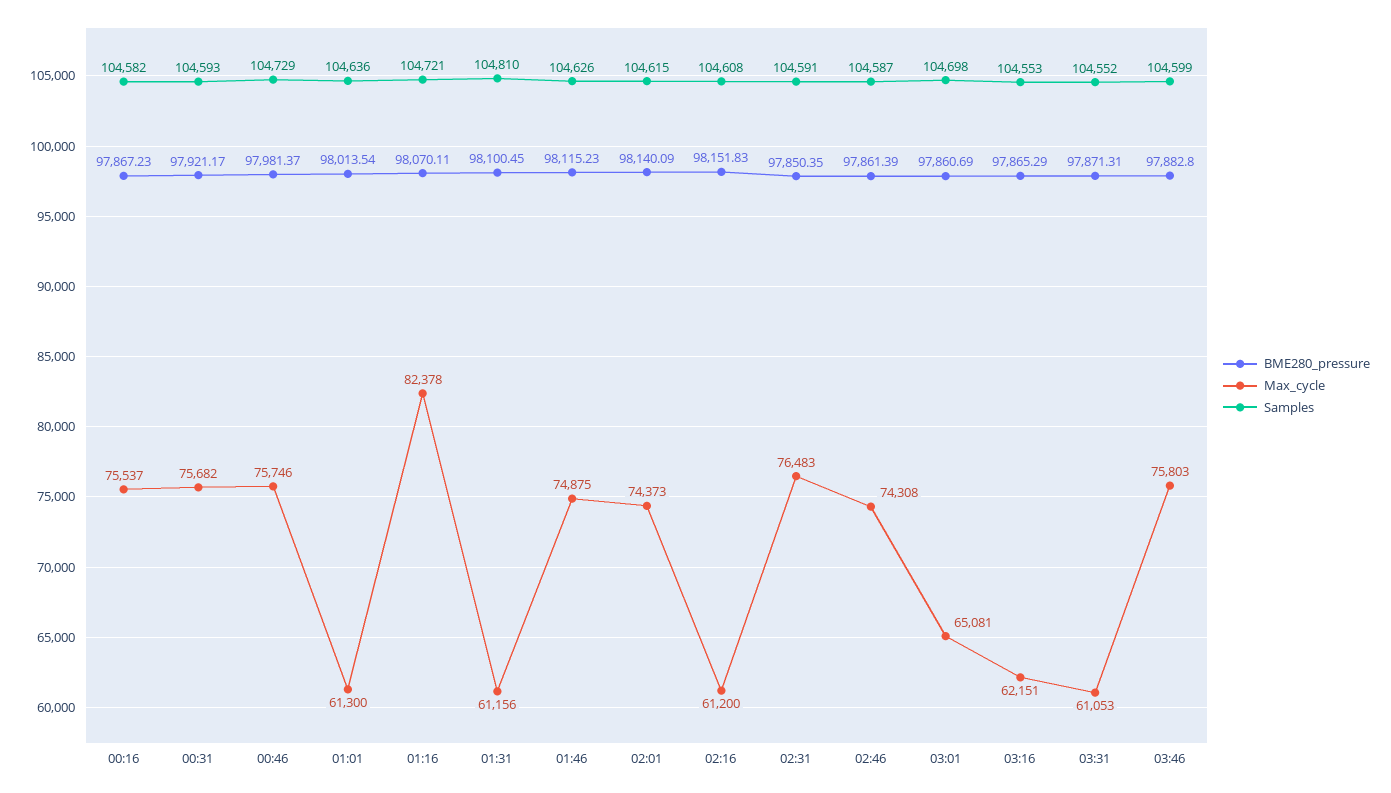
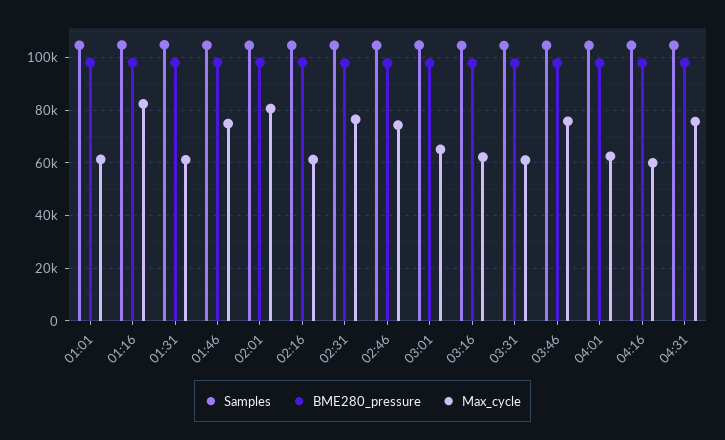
BME280_pressure, 00:16: 97867.23 -> none
Max_cycle, 00:16: 75537 -> none
Samples, 00:16: 104582 -> none
BME280_pressure, 00:31: 97921.17 -> none
Max_cycle, 00:31: 75682 -> none
Samples, 00:31: 104593 -> none
BME280_pressure, 00:46: 97981.37 -> none
Max_cycle, 00:46: 75746 -> none
Samples, 00:46: 104729 -> none
Max_cycle, 02:01: 74373 -> 80000
Samples, 04:01: none -> 105000
BME280_pressure, 04:01: none -> 97500
Max_cycle, 04:01: none -> 62500
Samples, 04:16: none -> 105000
BME280_pressure, 04:16: none -> 97500
Max_cycle, 04:16: none -> 60000
Samples, 04:31: none -> 105000
BME280_pressure, 04:31: none -> 97500
Max_cycle, 04:31: none -> 75000

